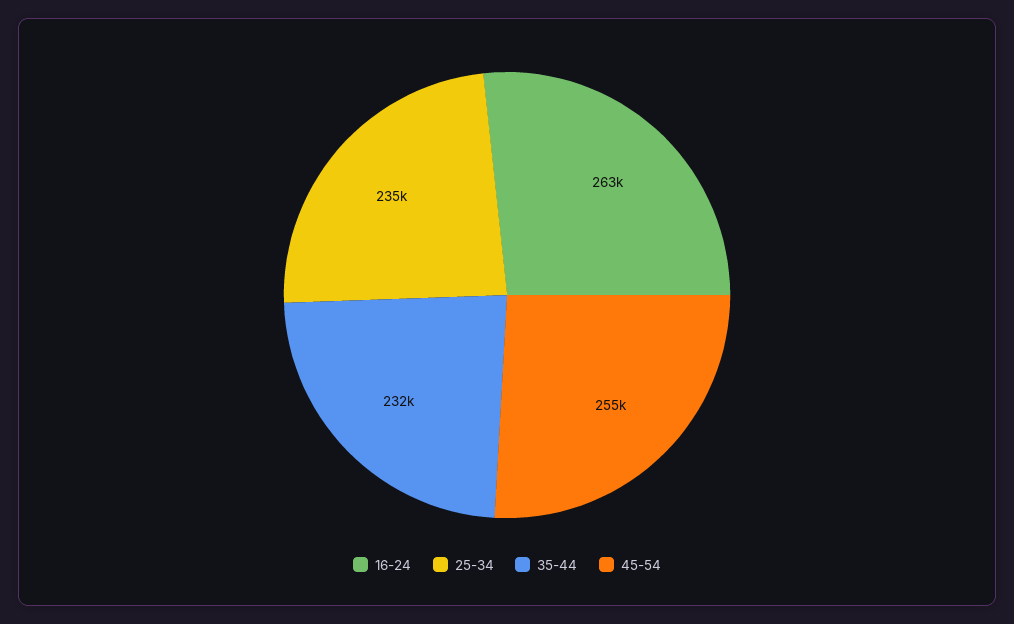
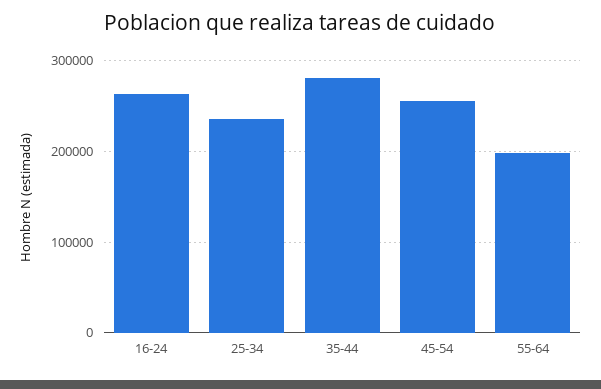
35-44: 232000 -> 280000
55-64: none -> 200000

